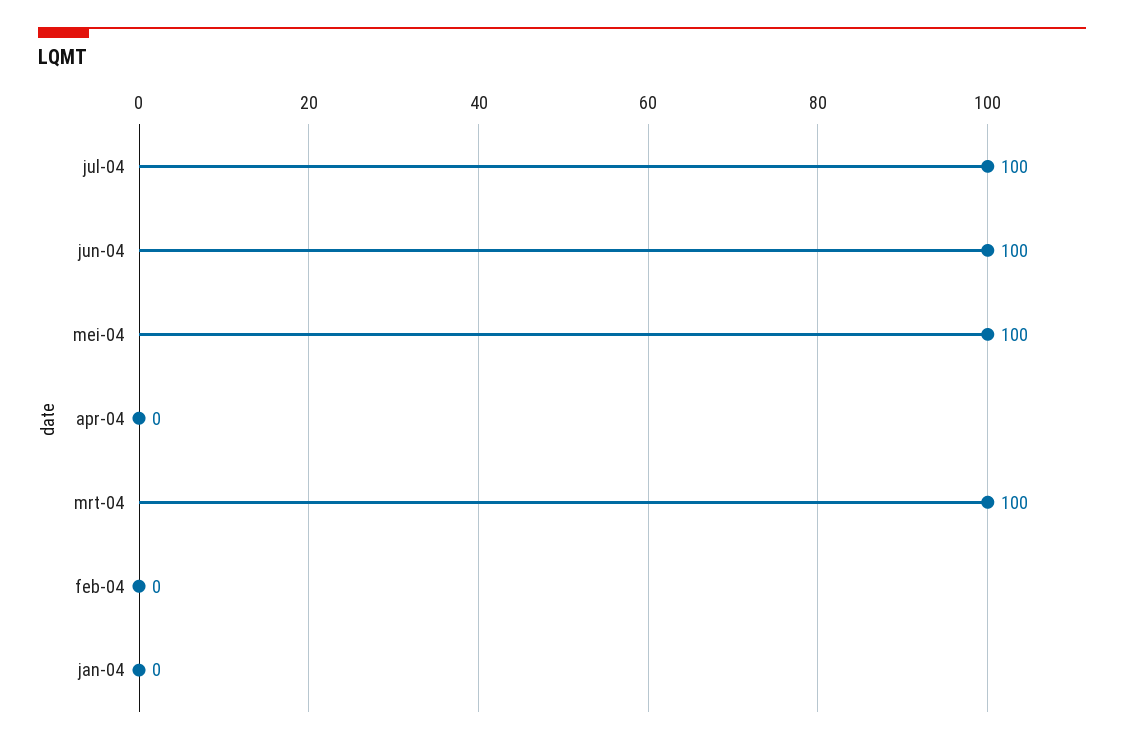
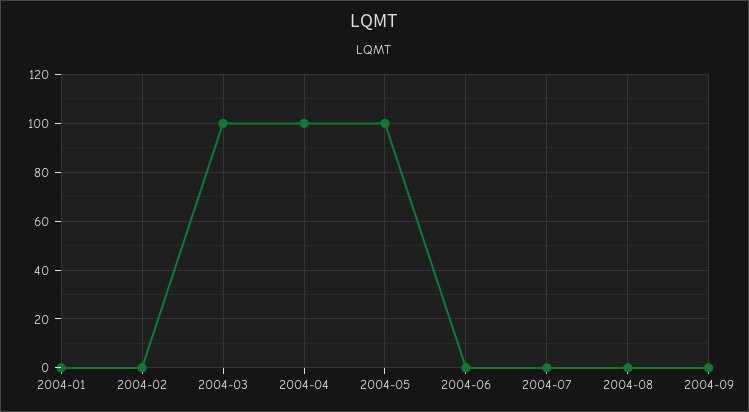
jul-04: 100 -> 0
jun-04: 100 -> 0
apr-04: 0 -> 100
2004-08: none -> 0
2004-09: none -> 0

